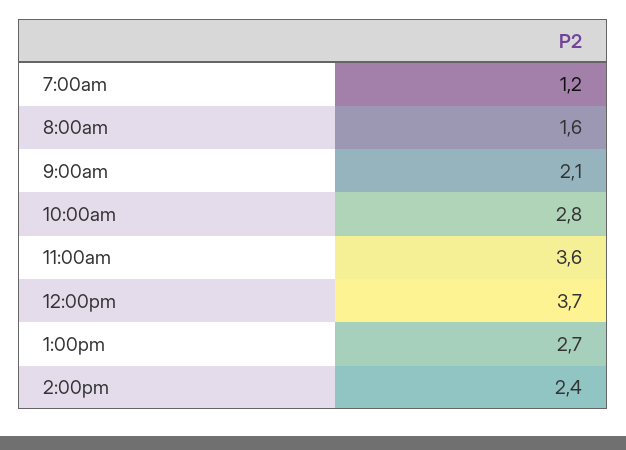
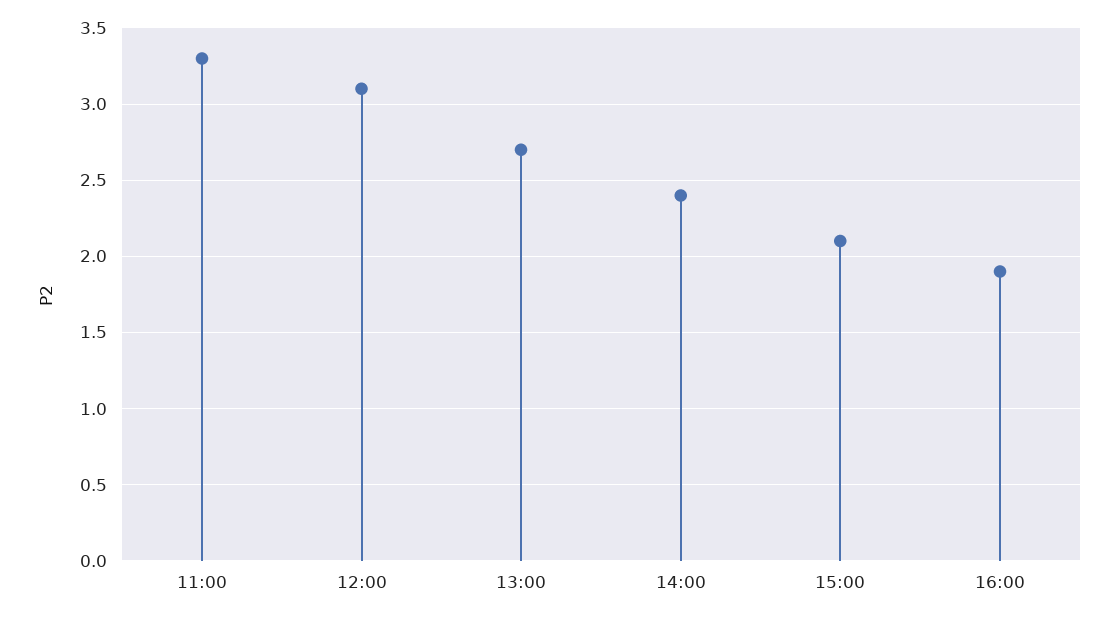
7:00am: 1.2 -> none
8:00am: 1.6 -> none
9:00am: 2.1 -> none
10:00am: 2.8 -> none
11:00am: 3.6 -> 3.3
12:00pm: 3.7 -> 3.1
15:00: none -> 2.1
16:00: none -> 1.9

